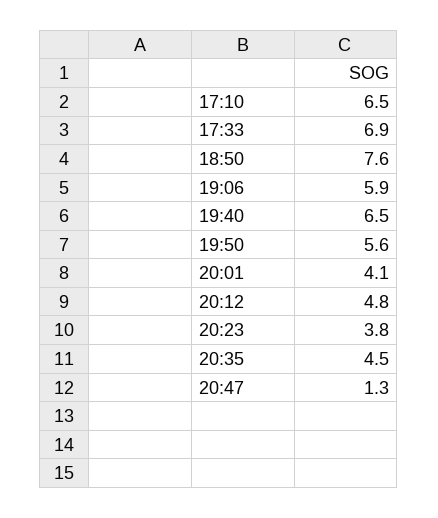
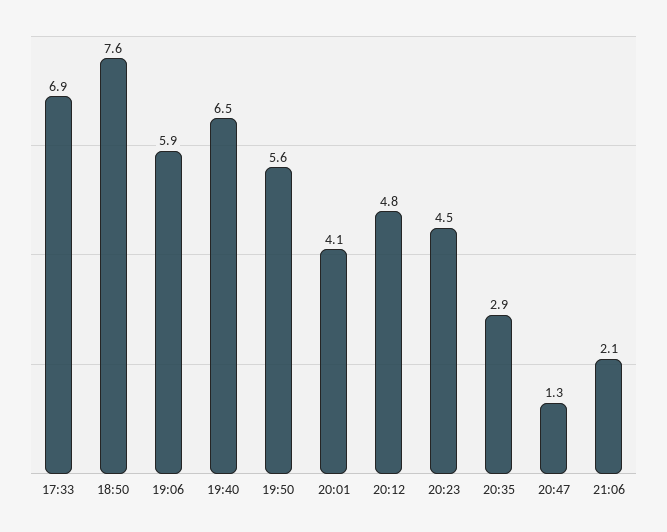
17:10: 6.5 -> none
20:23: 3.8 -> 4.5
20:35: 4.5 -> 2.9
21:06: none -> 2.1

